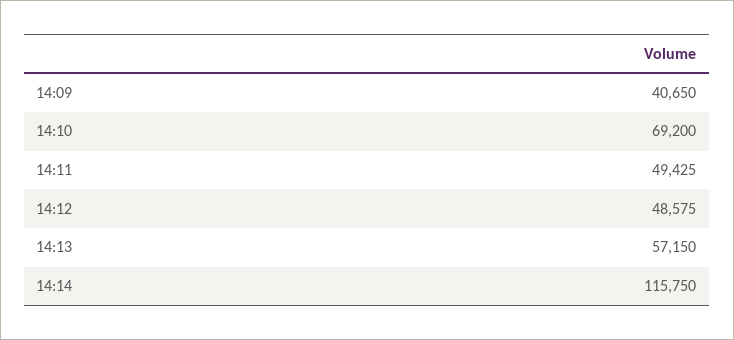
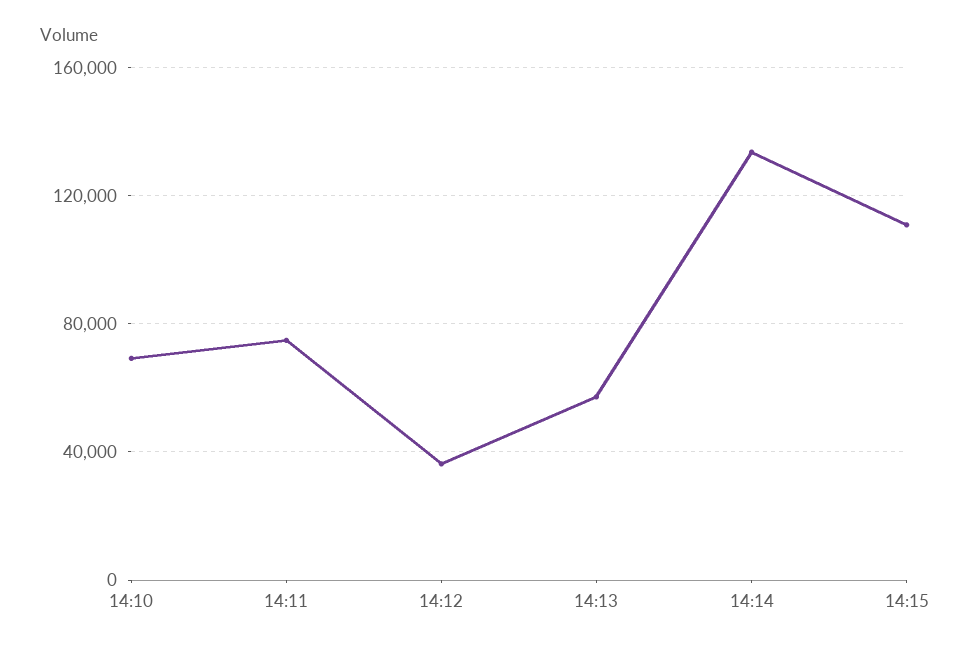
14:09: 40650 -> none
14:11: 49425 -> 75000
14:12: 48575 -> 35000
14:14: 115750 -> 135000
14:15: none -> 110000

